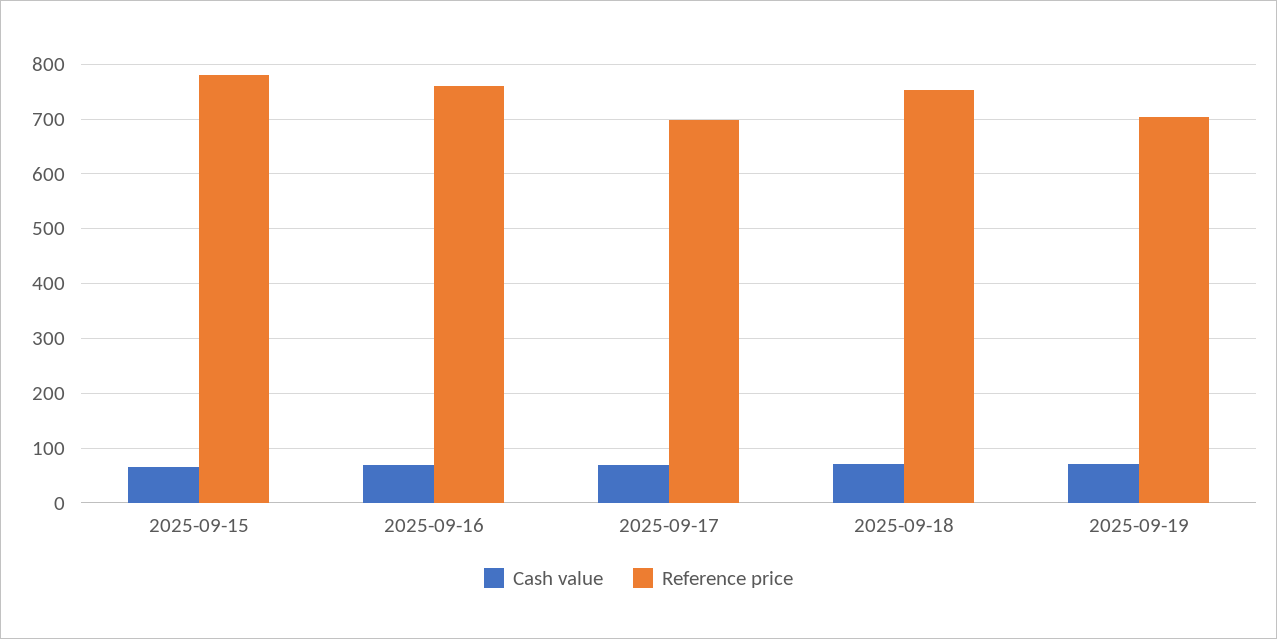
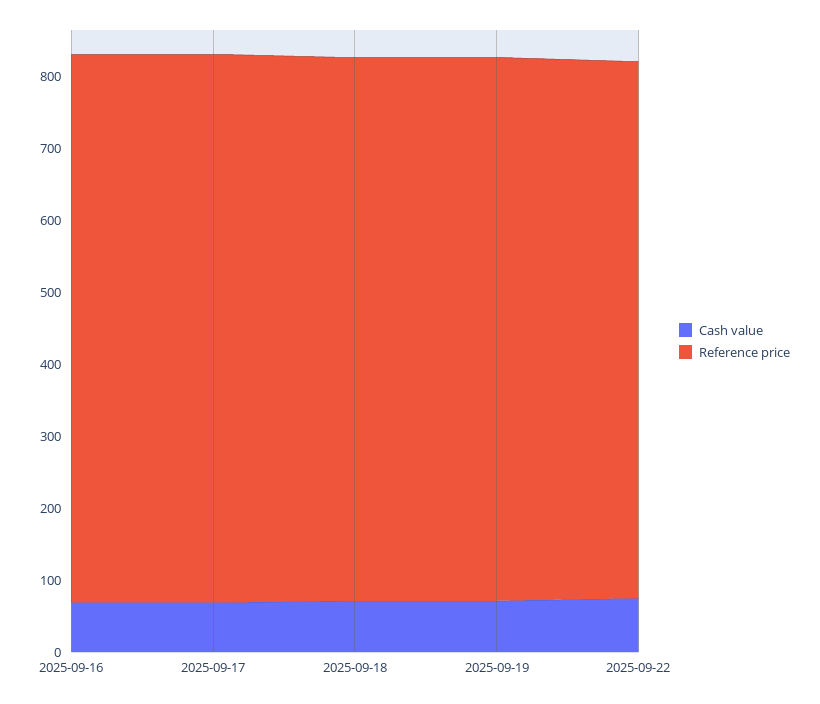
Cash value, 2025-09-15: 60 -> none
Reference price, 2025-09-15: 780 -> none
Reference price, 2025-09-17: 700 -> 760
Reference price, 2025-09-19: 700 -> 760
Cash value, 2025-09-22: none -> 80
Reference price, 2025-09-22: none -> 740

